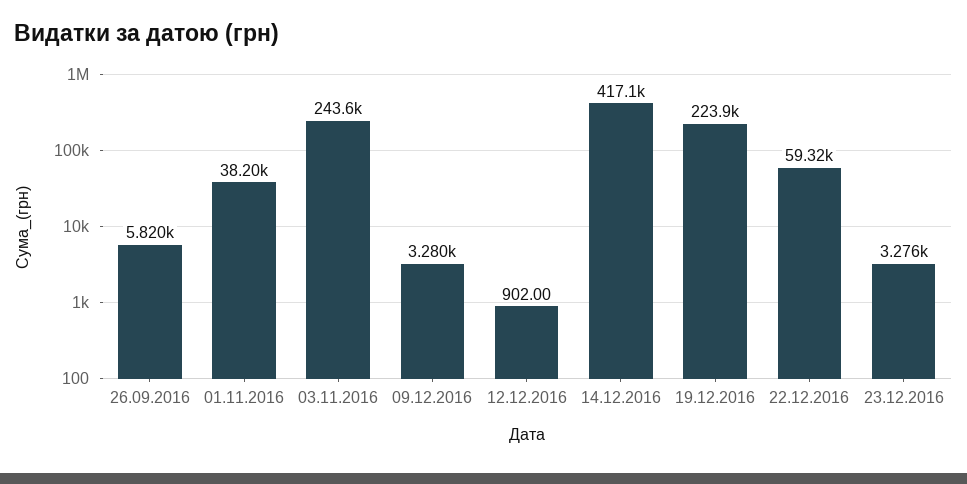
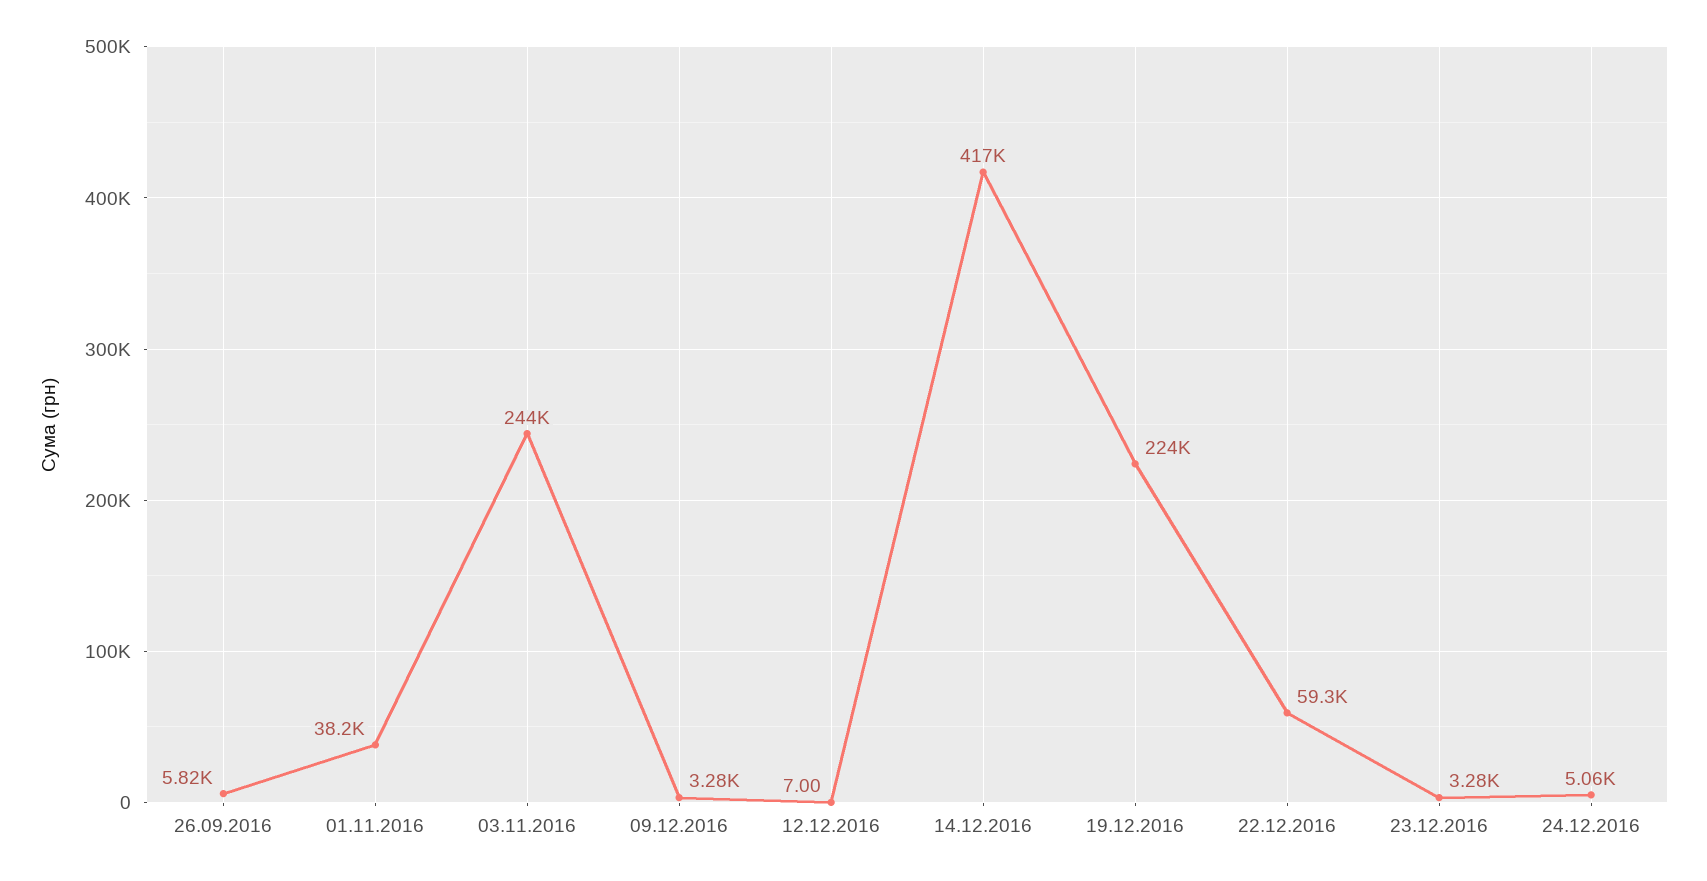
12.12.2016: 902 -> 7
24.12.2016: none -> 5060

